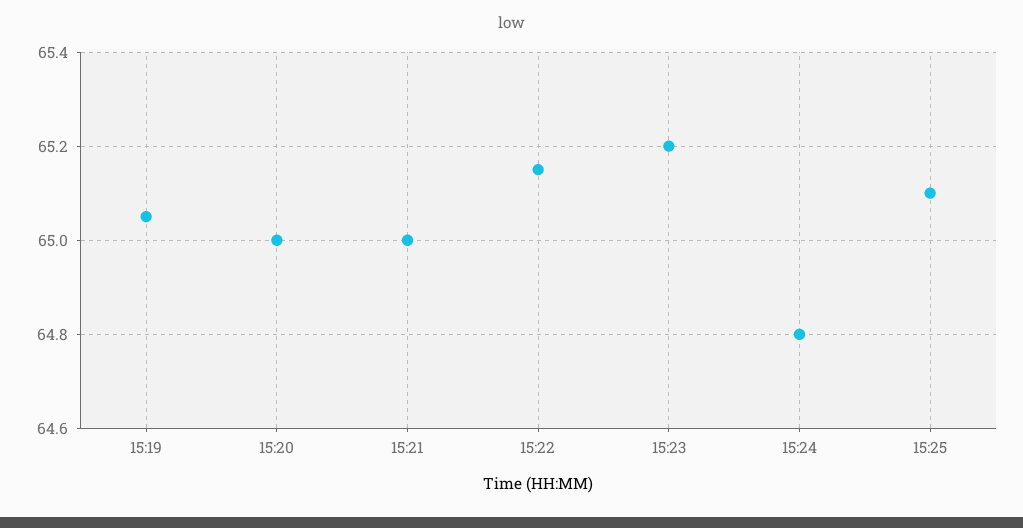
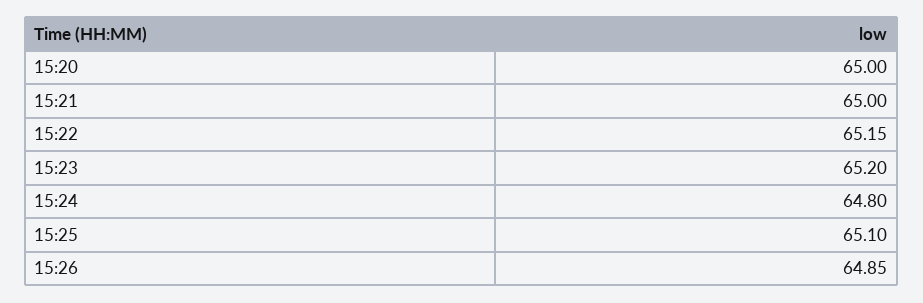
15:19: 65.05 -> none
15:26: none -> 64.85

